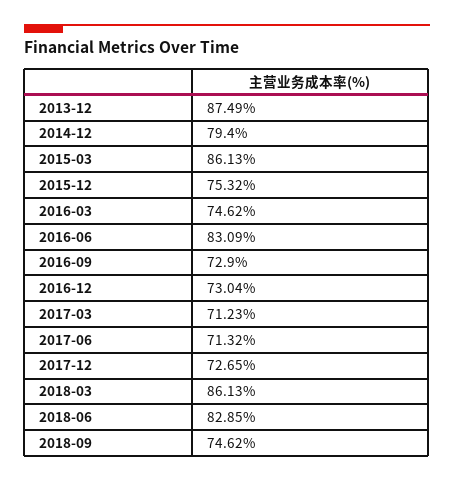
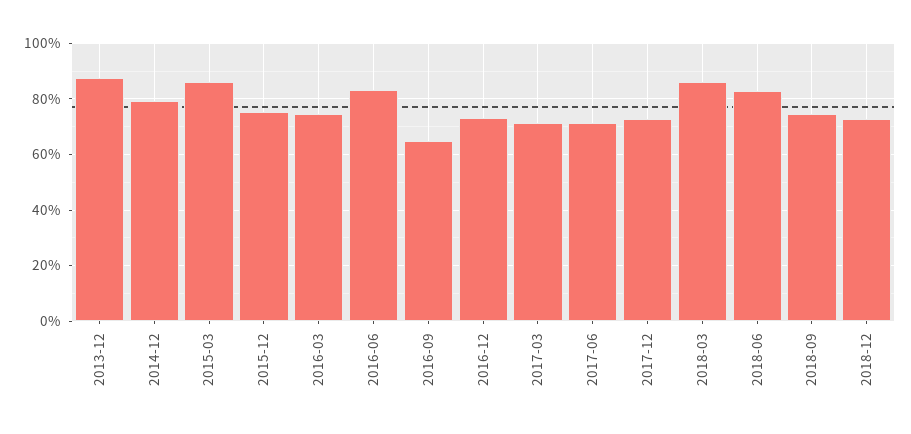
2016-09: 72.9 -> 65
2018-12: none -> 72.5

